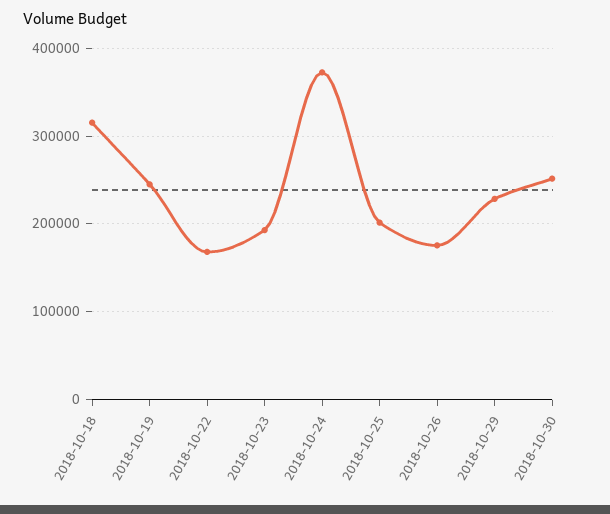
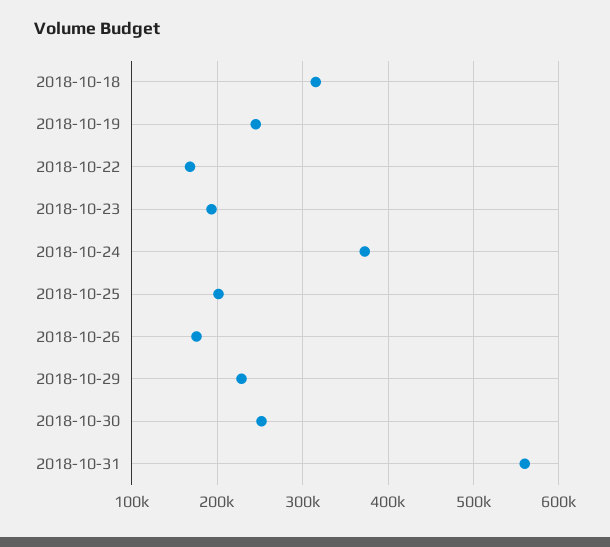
2018-10-31: none -> 560000

